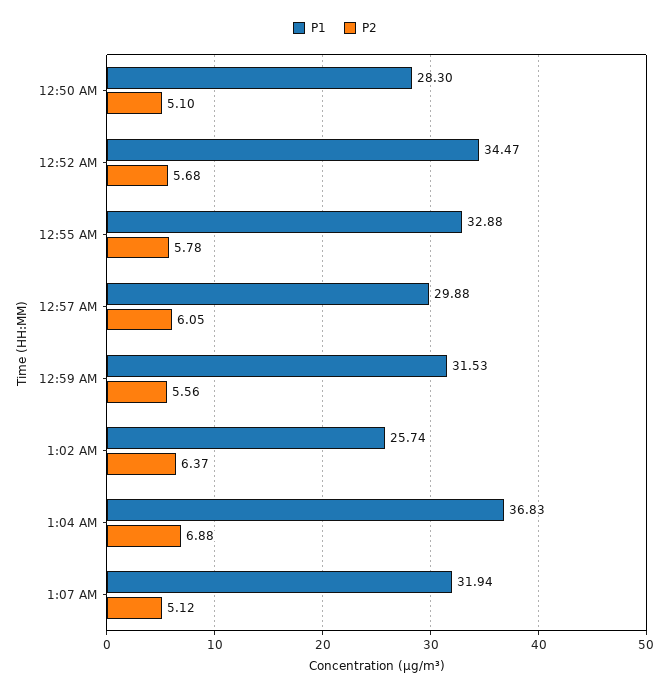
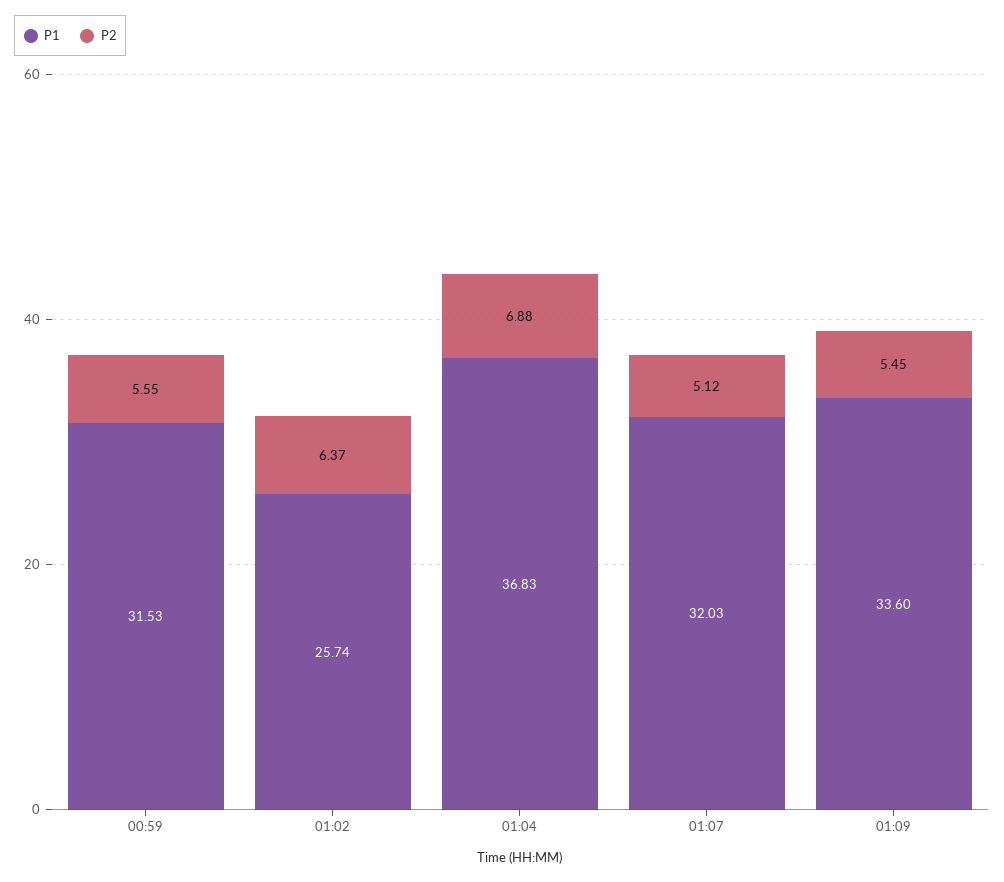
P1, 12:50 AM: 28.3 -> none
P2, 12:50 AM: 5.1 -> none
P1, 12:52 AM: 34.47 -> none
P2, 12:52 AM: 5.68 -> none
P1, 12:55 AM: 32.88 -> none
P2, 12:55 AM: 5.78 -> none
P1, 12:57 AM: 29.88 -> none
P2, 12:57 AM: 6.05 -> none
P2, 12:59 AM: 5.56 -> 5.55
P1, 1:07 AM: 31.94 -> 32.03
P1, 01:09: none -> 33.6
P2, 01:09: none -> 5.45

